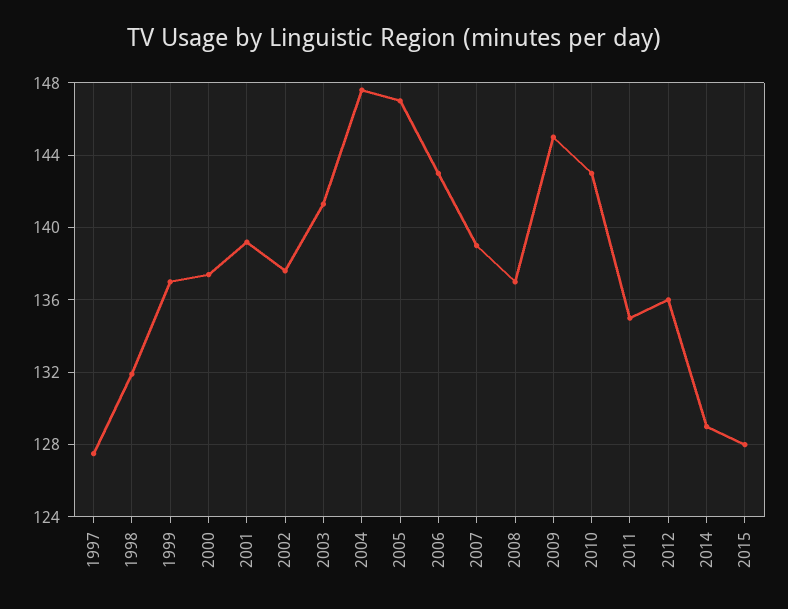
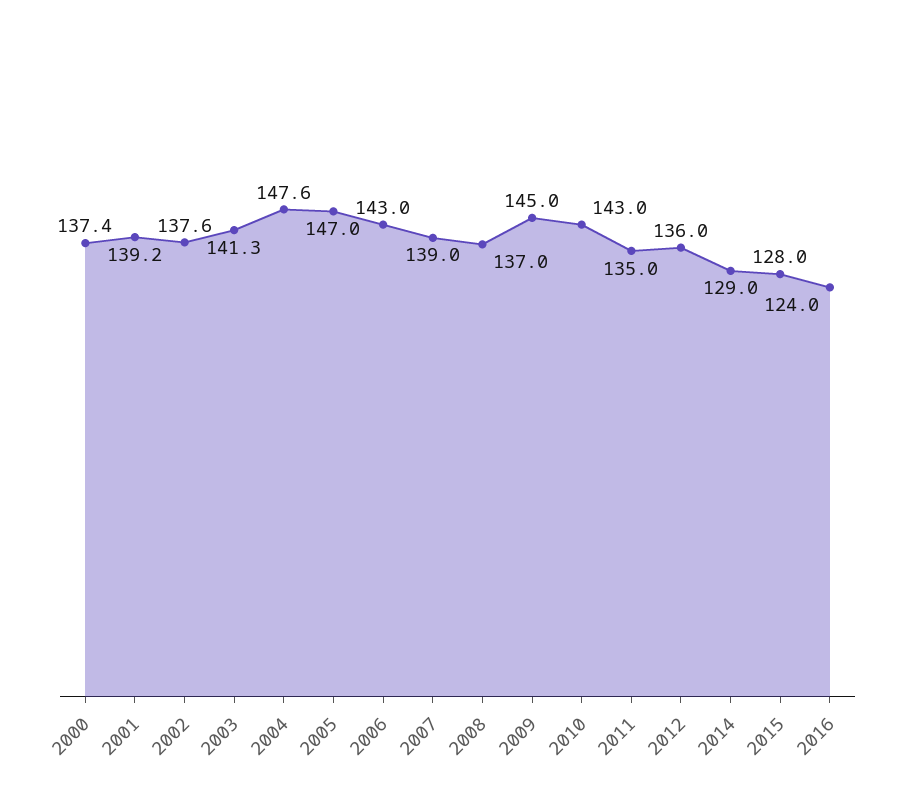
1997: 127.5 -> none
1998: 132 -> none
1999: 137 -> none
2016: none -> 124

